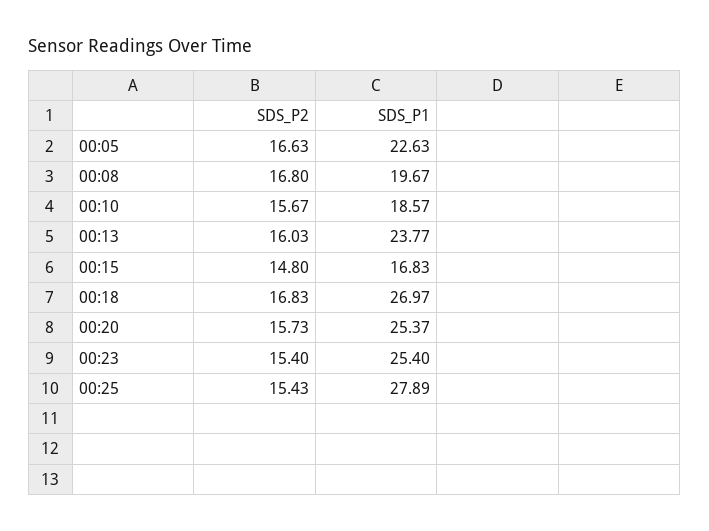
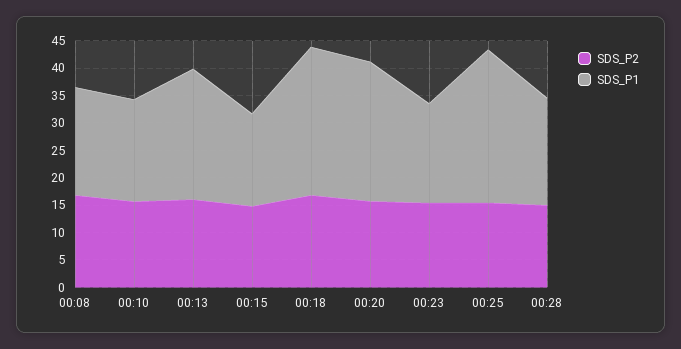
SDS_P2, 00:05: 16.63 -> none
SDS_P1, 00:05: 22.63 -> none
SDS_P1, 00:23: 25.4 -> 17.5
SDS_P2, 00:28: none -> 15
SDS_P1, 00:28: none -> 20

